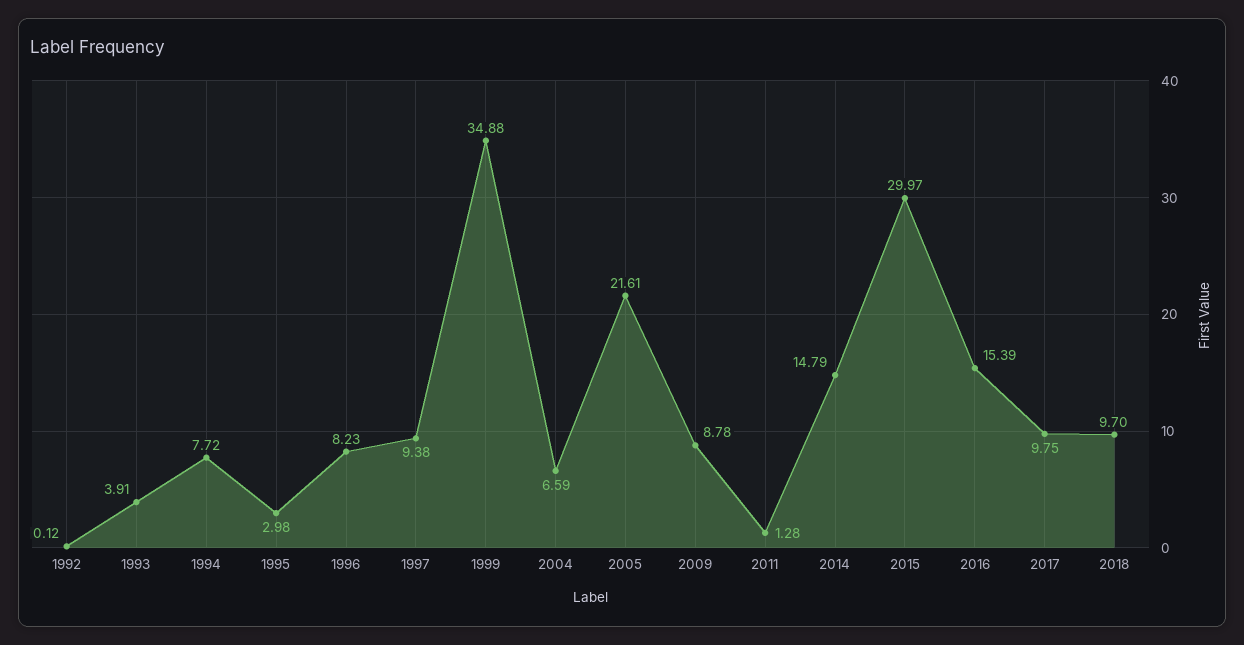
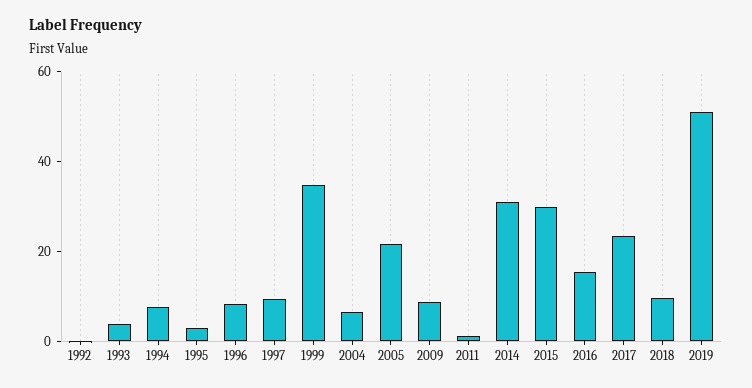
2014: 14.79 -> 30
2017: 9.75 -> 25
2019: none -> 50

